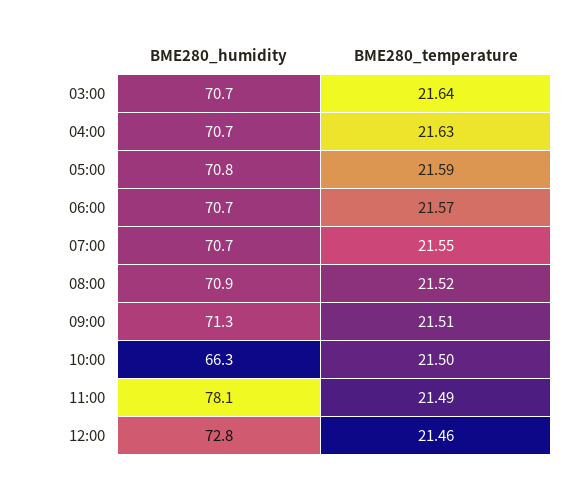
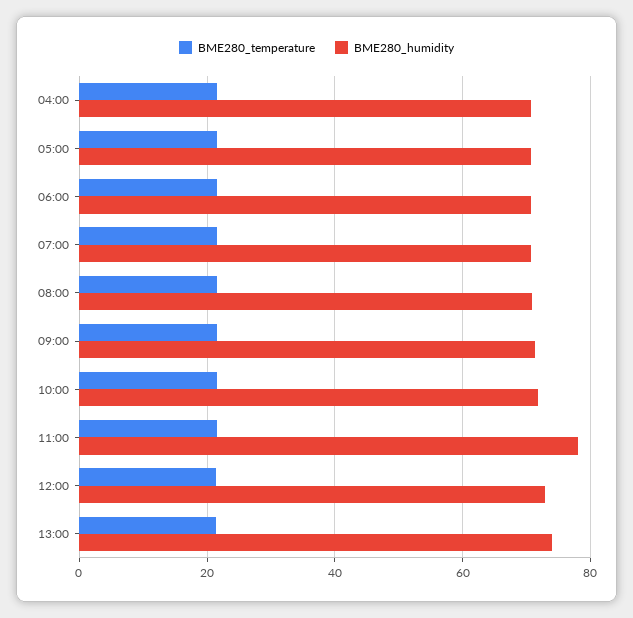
BME280_humidity, 03:00: 70.7 -> none
BME280_temperature, 03:00: 21.64 -> none
BME280_humidity, 10:00: 66.3 -> 72
BME280_temperature, 13:00: none -> 22
BME280_humidity, 13:00: none -> 74

